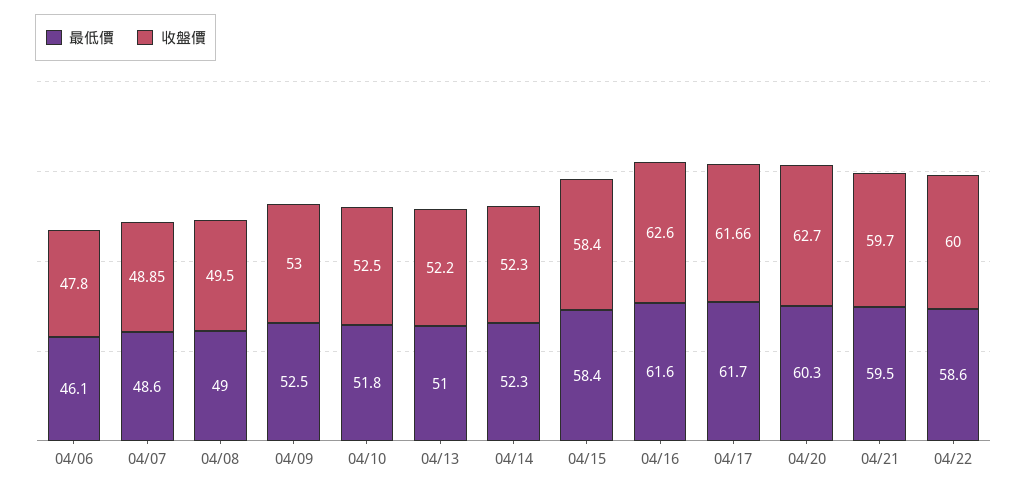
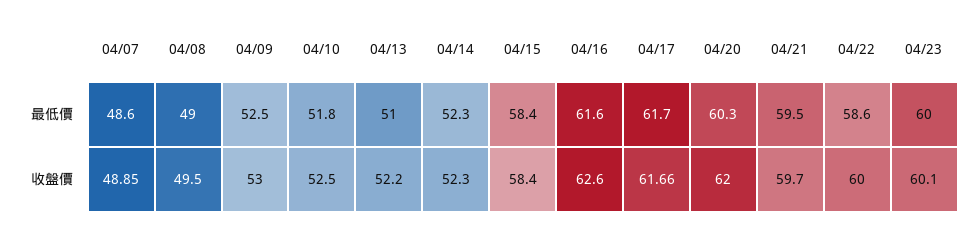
最低價, 04/06: 46.1 -> none
收盤價, 04/06: 47.8 -> none
收盤價, 04/20: 62.7 -> 62
最低價, 04/23: none -> 60
收盤價, 04/23: none -> 60.1

